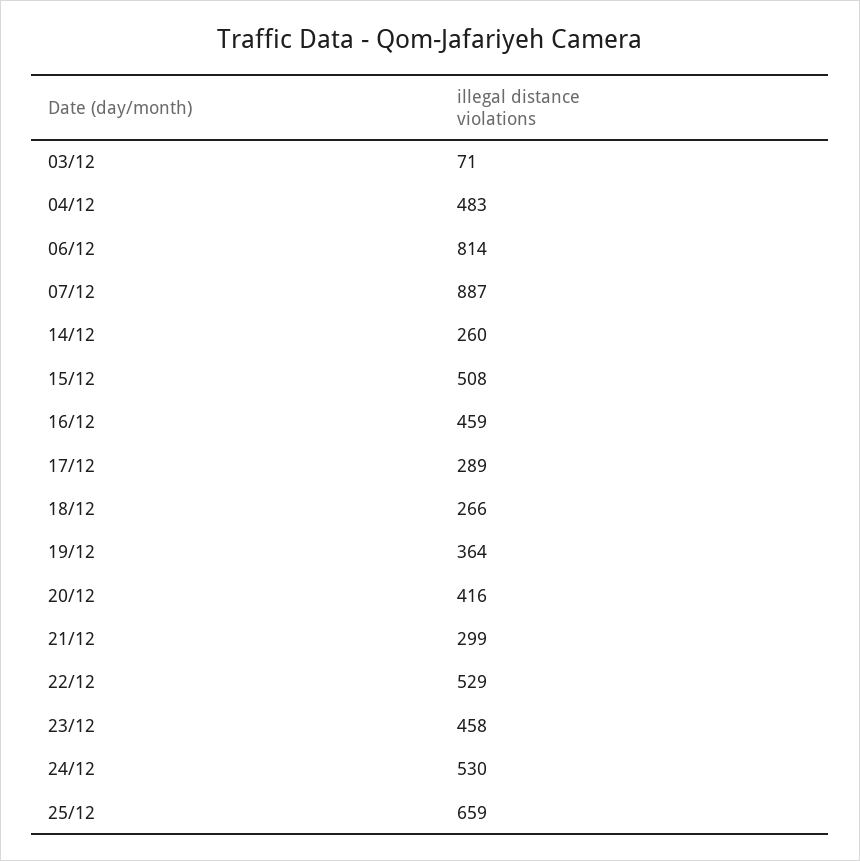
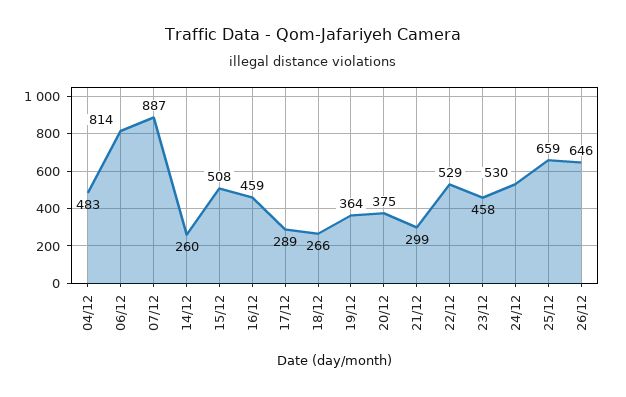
03/12: 71 -> none
20/12: 416 -> 375
26/12: none -> 646

